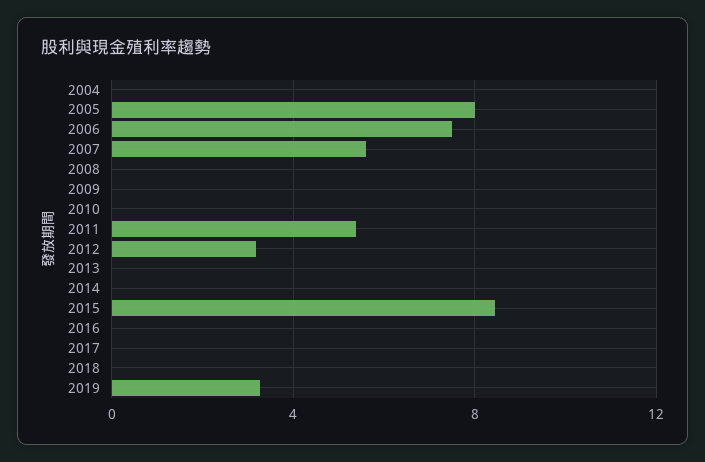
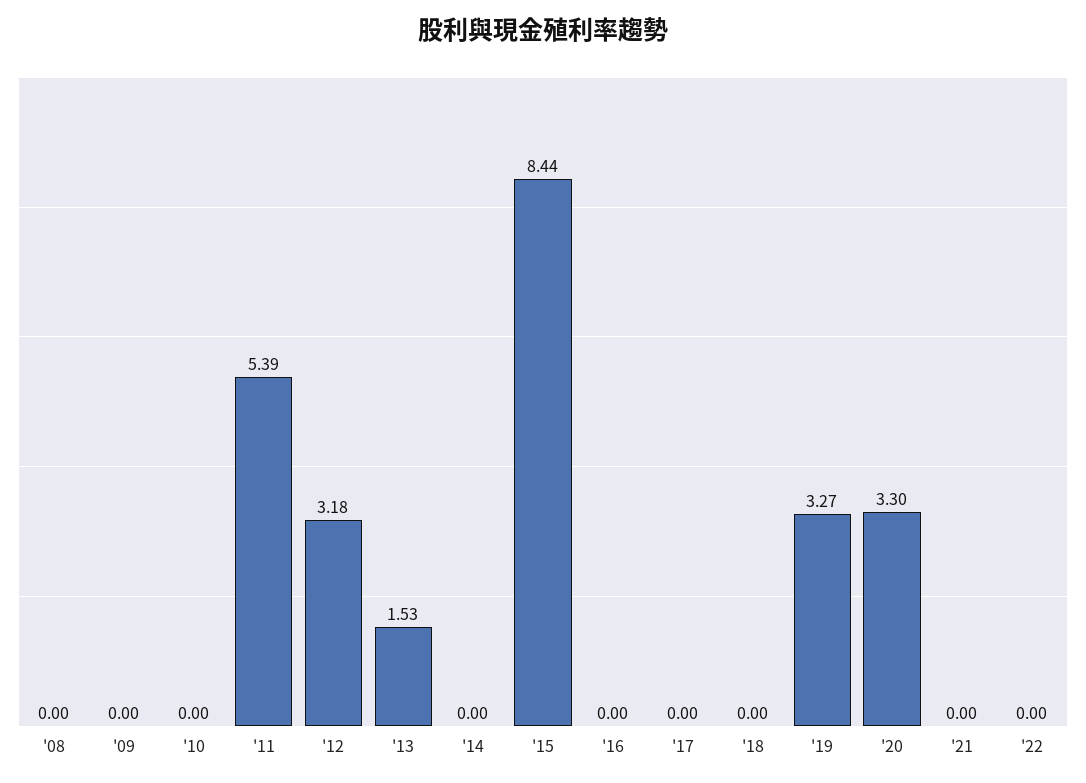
2004: 0 -> none
2005: 8 -> none
2006: 7.5 -> none
2007: 5.5 -> none
2013: 0 -> 1.53
'20: none -> 3.3
'21: none -> 0
'22: none -> 0

